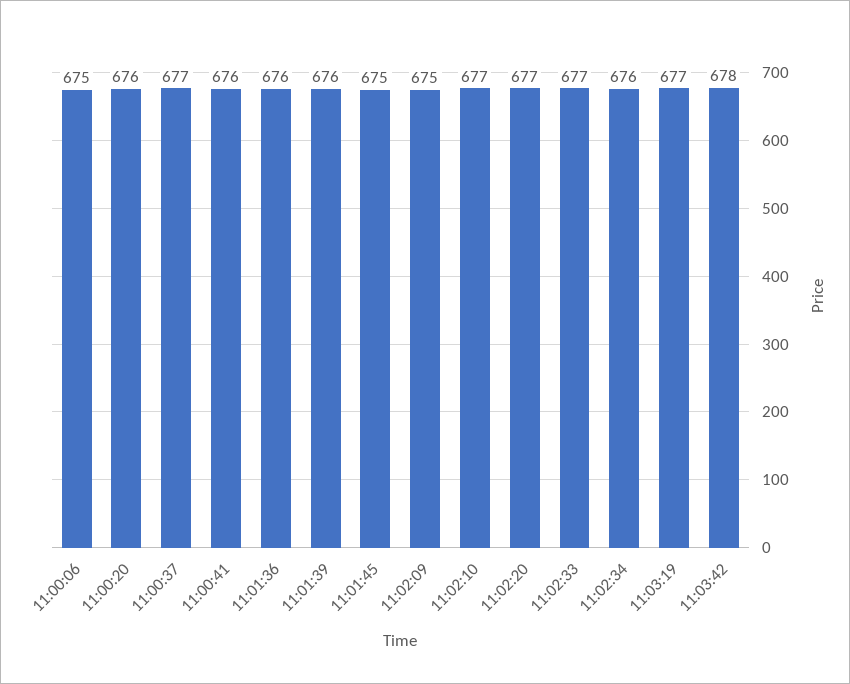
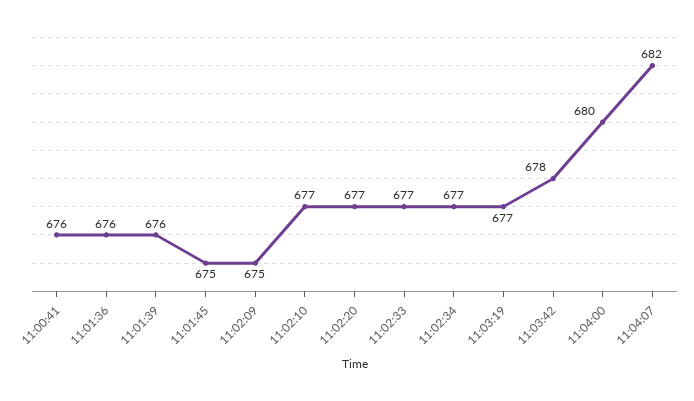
11:00:06: 675 -> none
11:00:20: 676 -> none
11:00:37: 677 -> none
11:02:34: 676 -> 677
11:04:00: none -> 680
11:04:07: none -> 682

